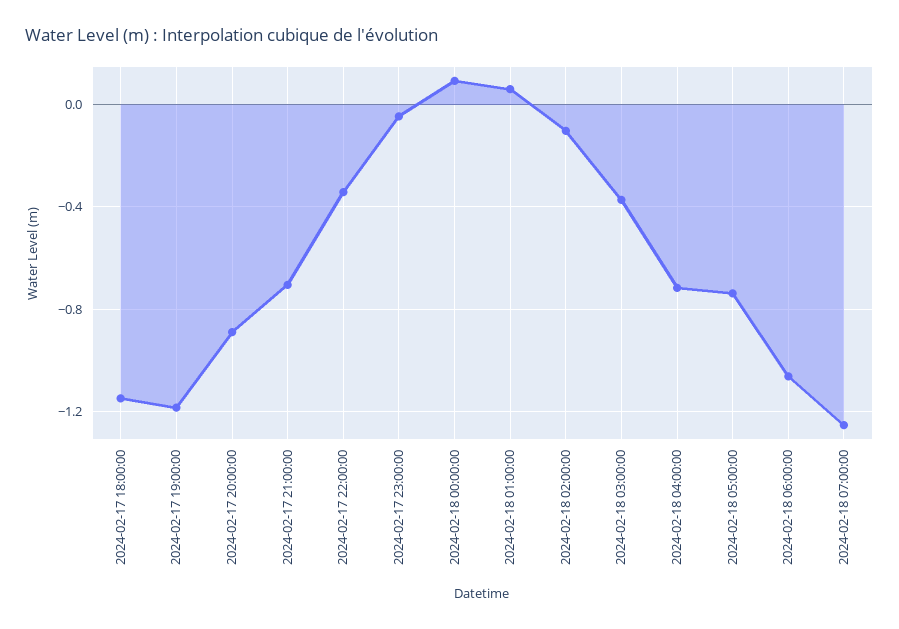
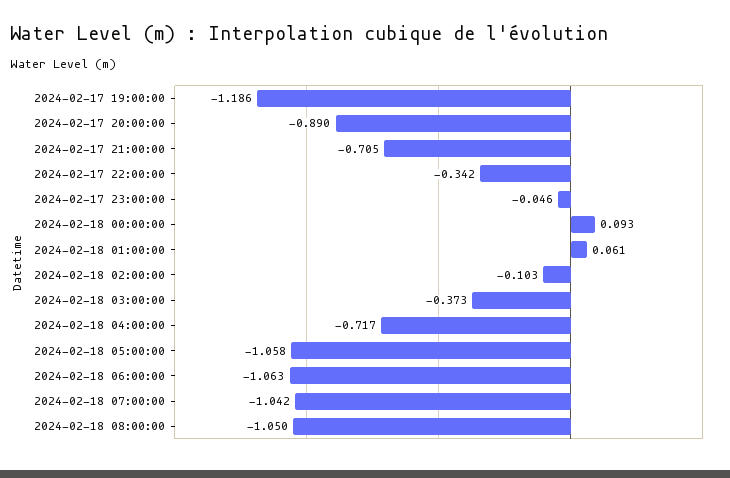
2024-02-17 18:00:00: -1.15 -> none
2024-02-18 05:00:00: -0.75 -> -1.058
2024-02-18 07:00:00: -1.25 -> -1.042
2024-02-18 08:00:00: none -> -1.05

